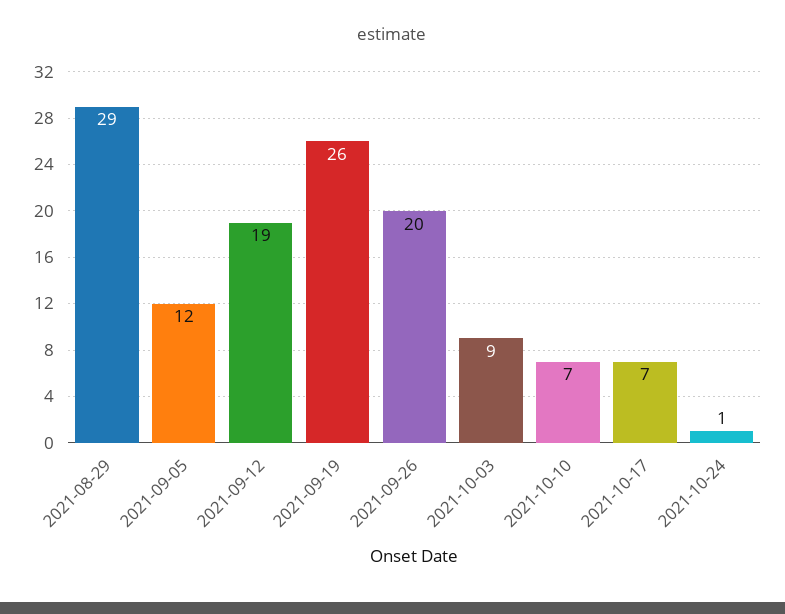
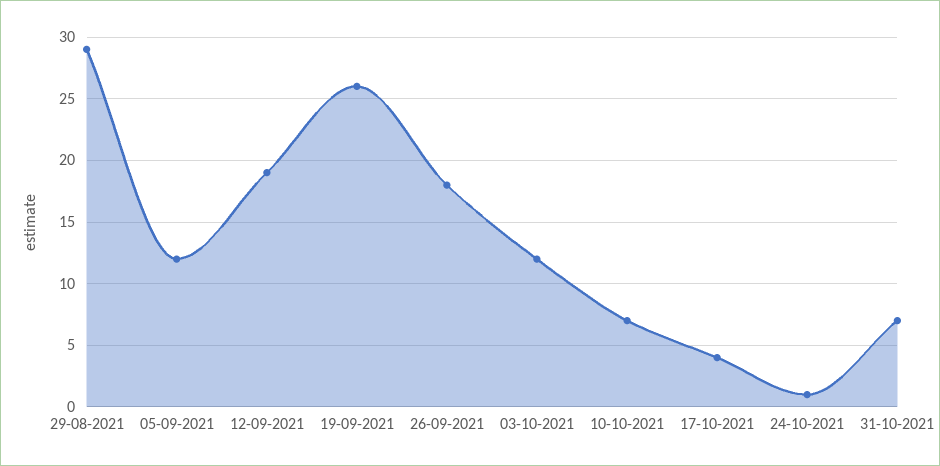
2021-09-26: 20 -> 18
2021-10-03: 9 -> 12
2021-10-17: 7 -> 4
31-10-2021: none -> 7

